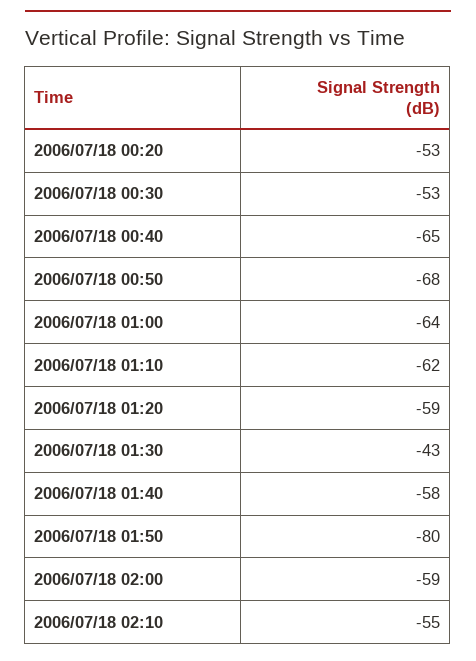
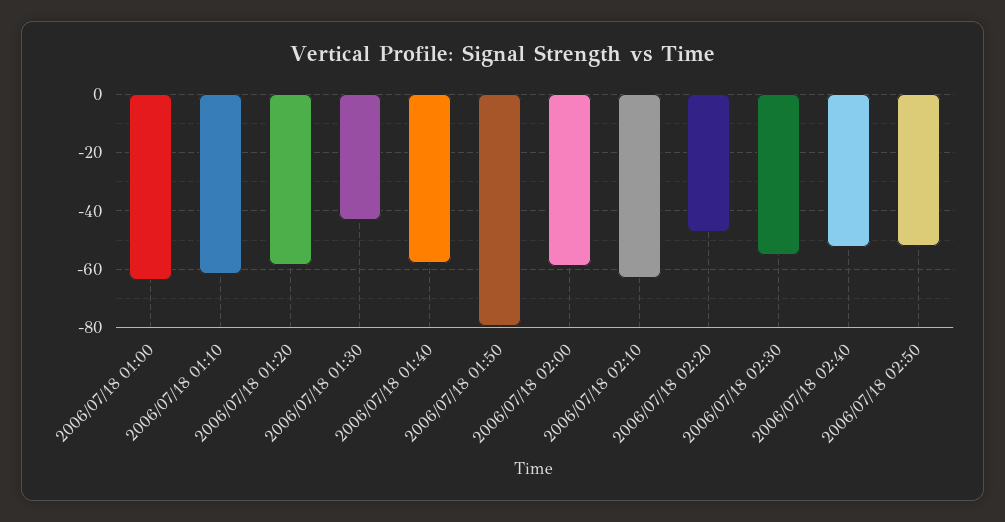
2006/07/18 00:20: -53 -> none
2006/07/18 00:30: -53 -> none
2006/07/18 00:40: -65 -> none
2006/07/18 00:50: -68 -> none
2006/07/18 02:10: -55 -> -62.5
2006/07/18 02:20: none -> -47.5
2006/07/18 02:30: none -> -55
2006/07/18 02:40: none -> -52.5
2006/07/18 02:50: none -> -52.5

